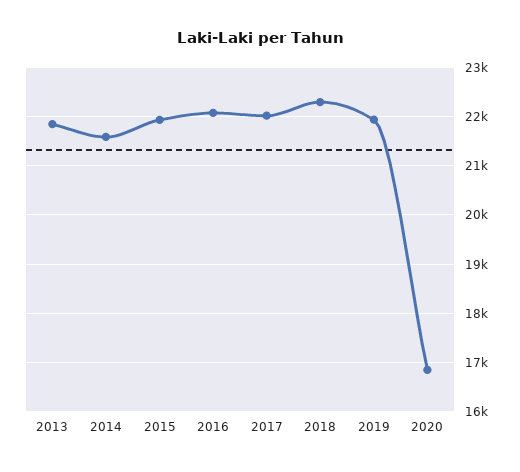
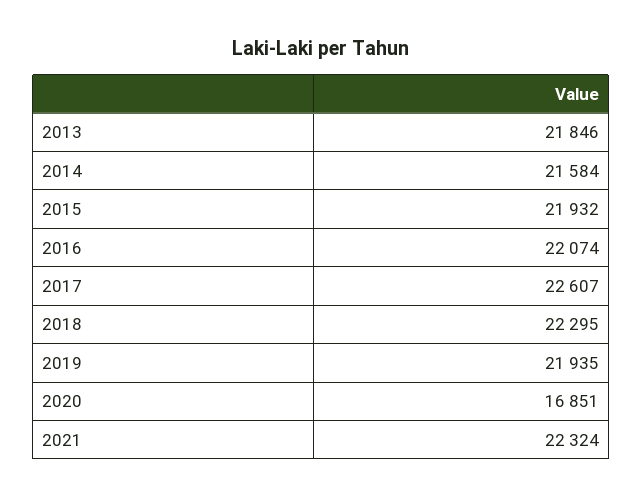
2017: 22000 -> 22607
2021: none -> 22324

